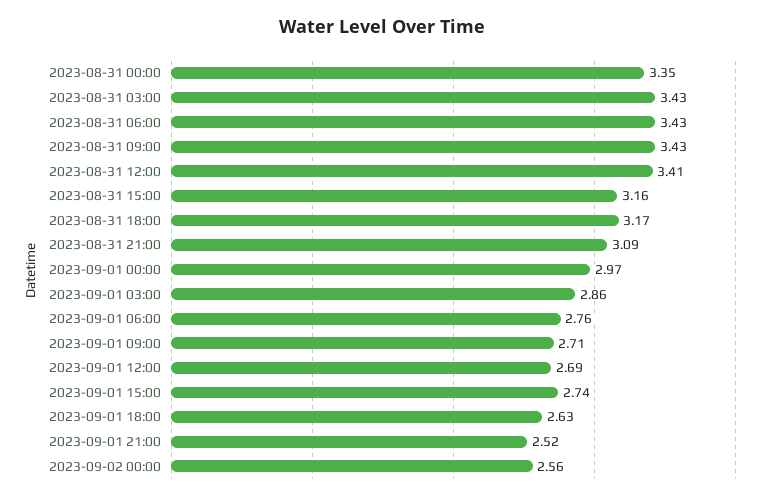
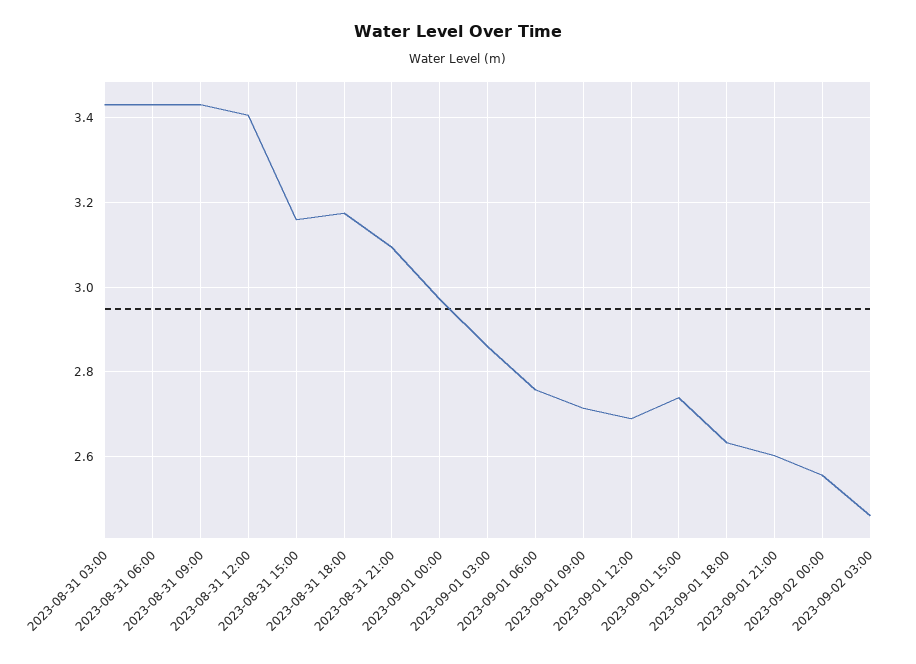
2023-08-31 00:00: 3.35 -> none
2023-09-01 21:00: 2.52 -> 2.6
2023-09-02 03:00: none -> 2.46

